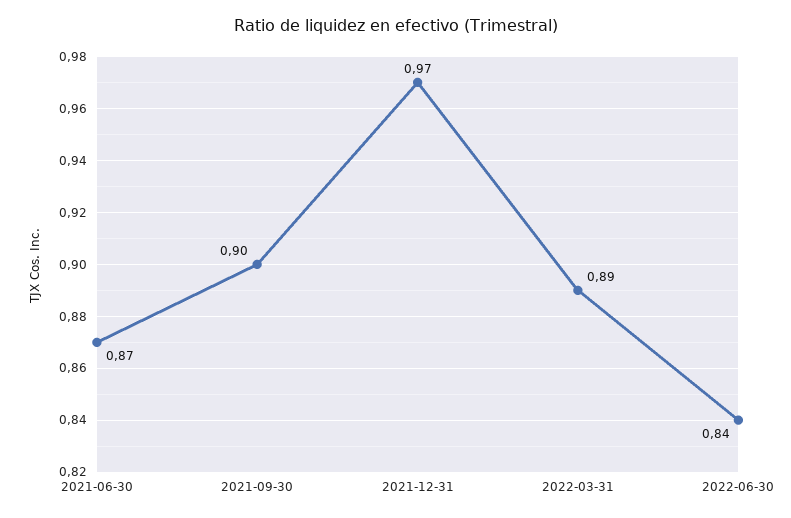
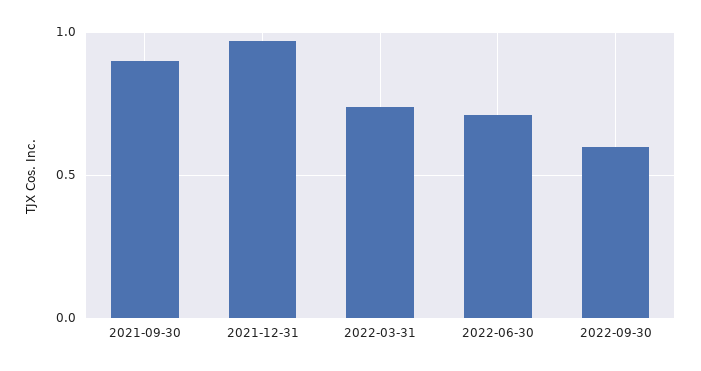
2021-06-30: 0.87 -> none
2022-03-31: 0.89 -> 0.75
2022-06-30: 0.84 -> 0.7
2022-09-30: none -> 0.6

